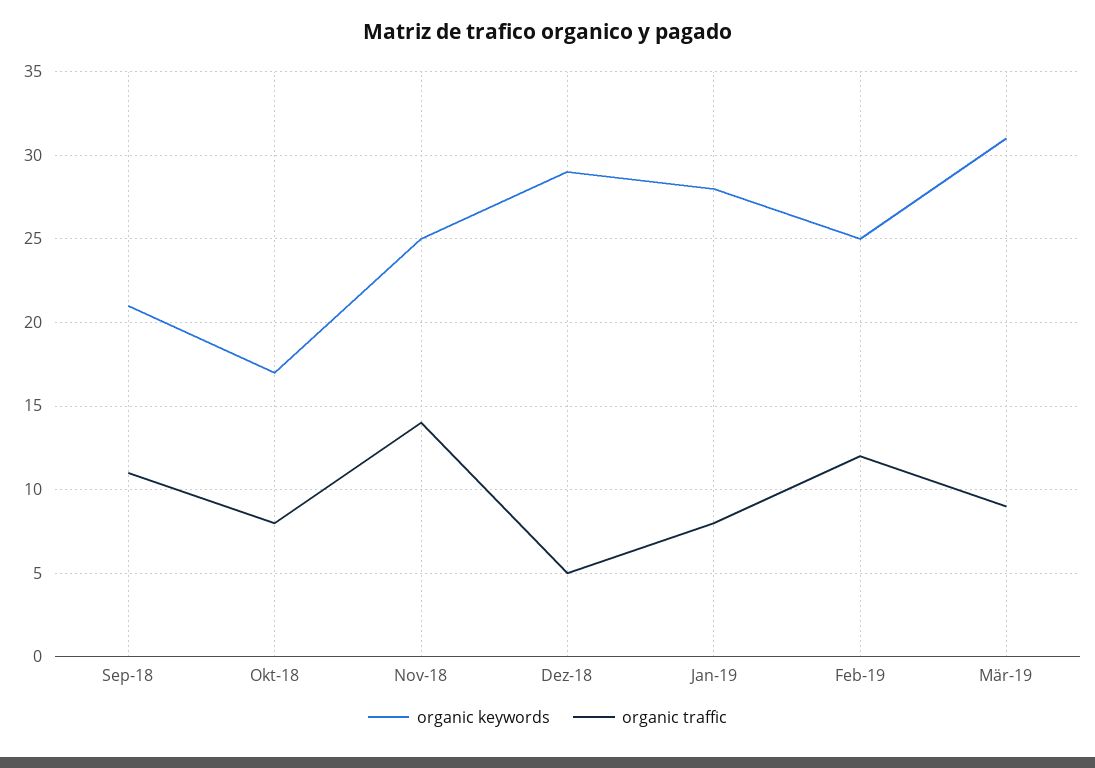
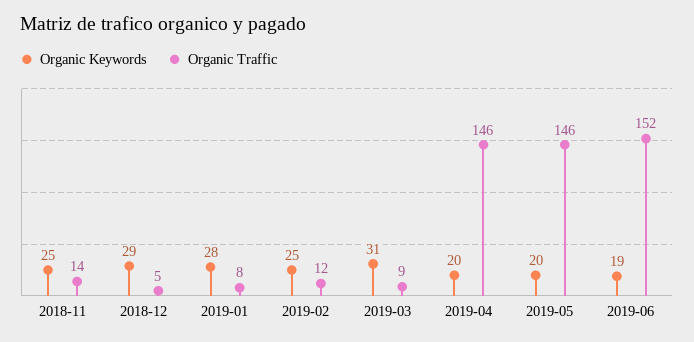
organic keywords, Sep-18: 21 -> none
organic traffic, Sep-18: 11 -> none
organic keywords, Okt-18: 17 -> none
organic traffic, Okt-18: 8 -> none
organic keywords, 2019-04: none -> 20
organic traffic, 2019-04: none -> 146
organic keywords, 2019-05: none -> 20
organic traffic, 2019-05: none -> 146
organic keywords, 2019-06: none -> 19
organic traffic, 2019-06: none -> 152

